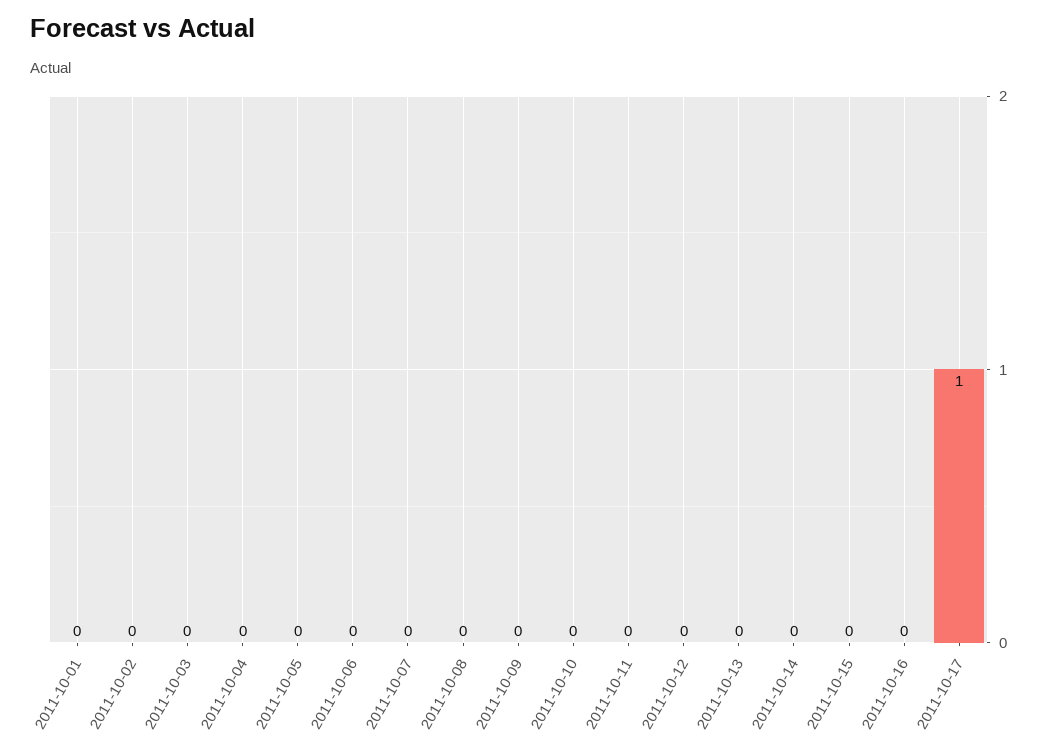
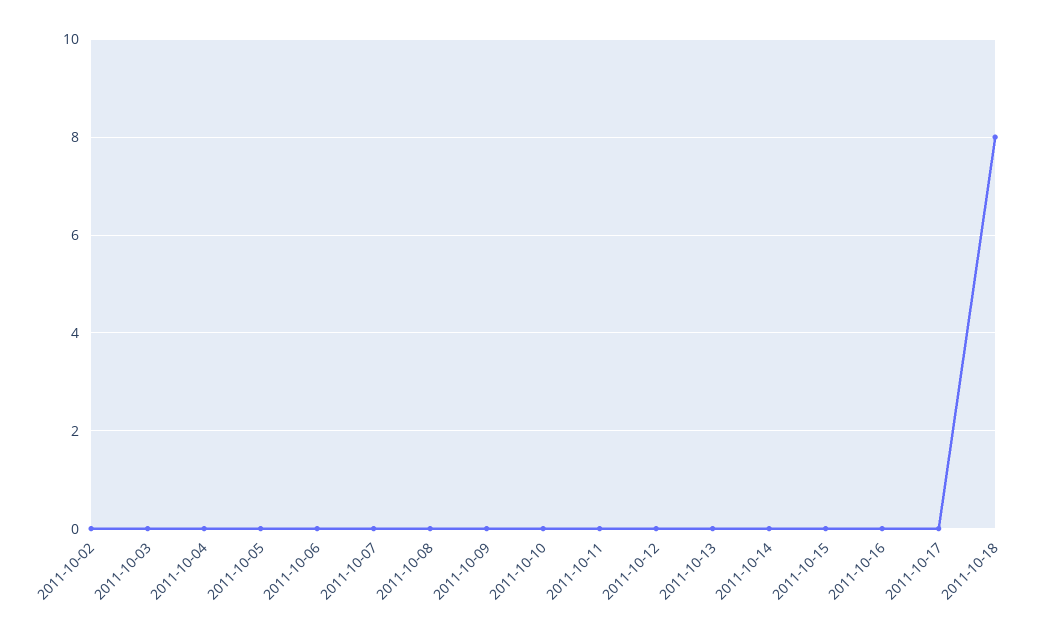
2011-10-01: 0 -> none
2011-10-17: 1 -> 0
2011-10-18: none -> 8

